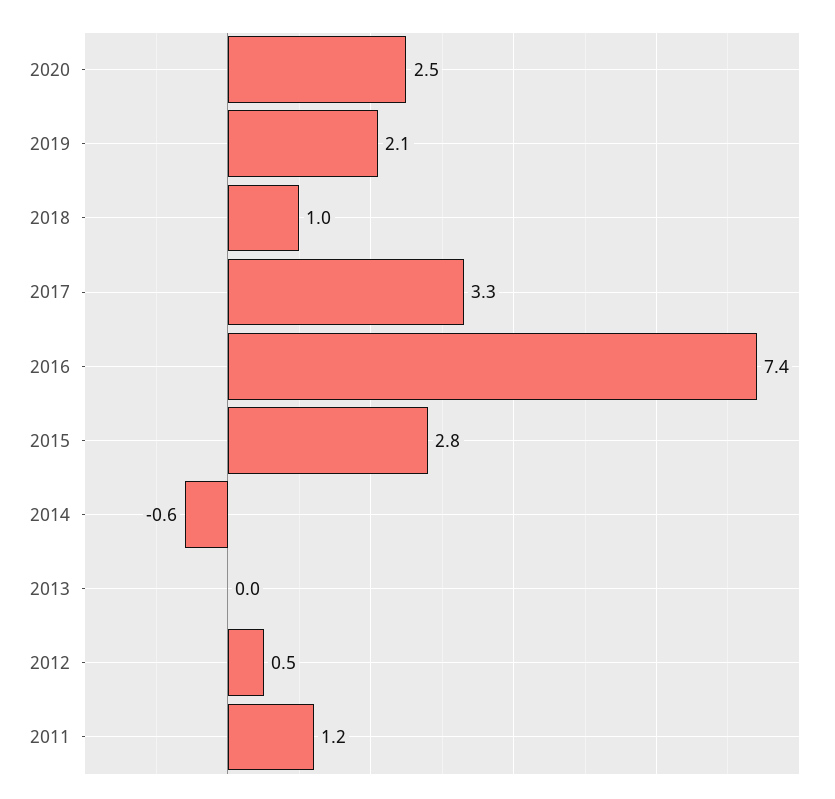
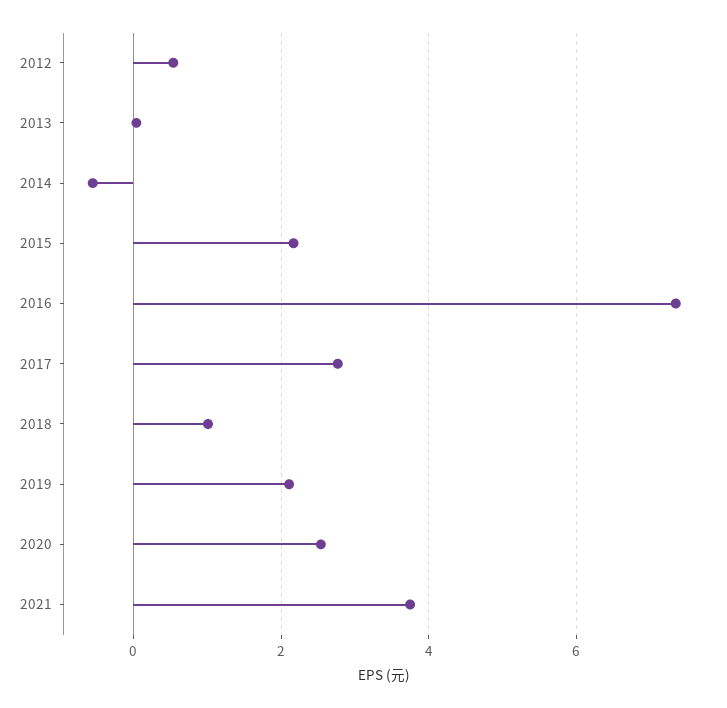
2017: 3.3 -> 2.8
2015: 2.8 -> 2.2
2011: 1.2 -> none
2021: none -> 3.8

